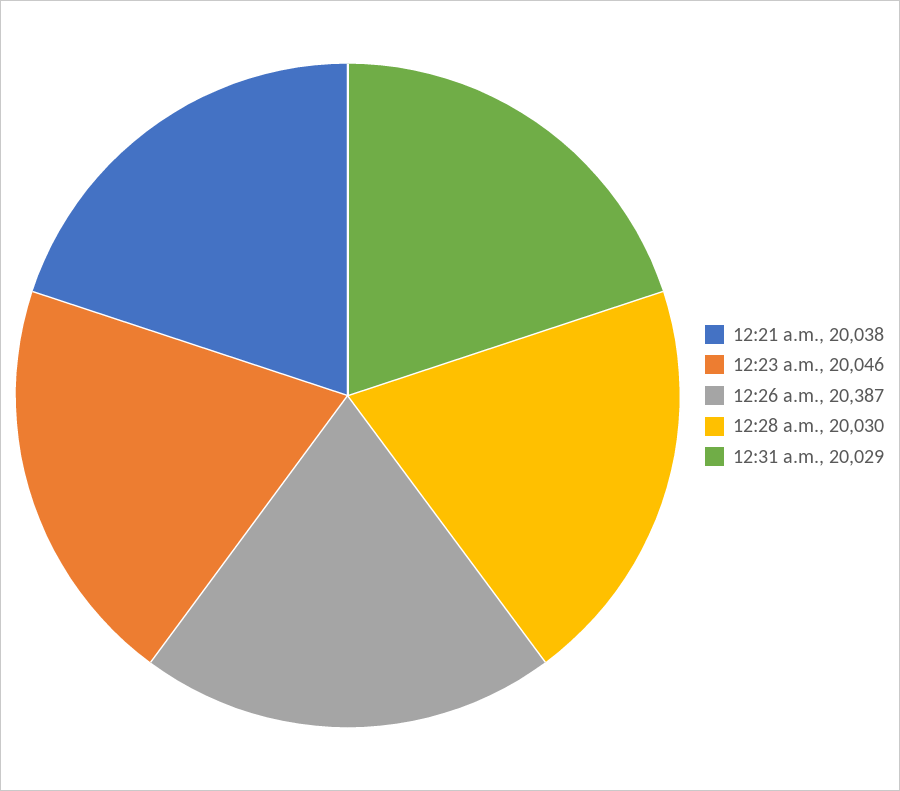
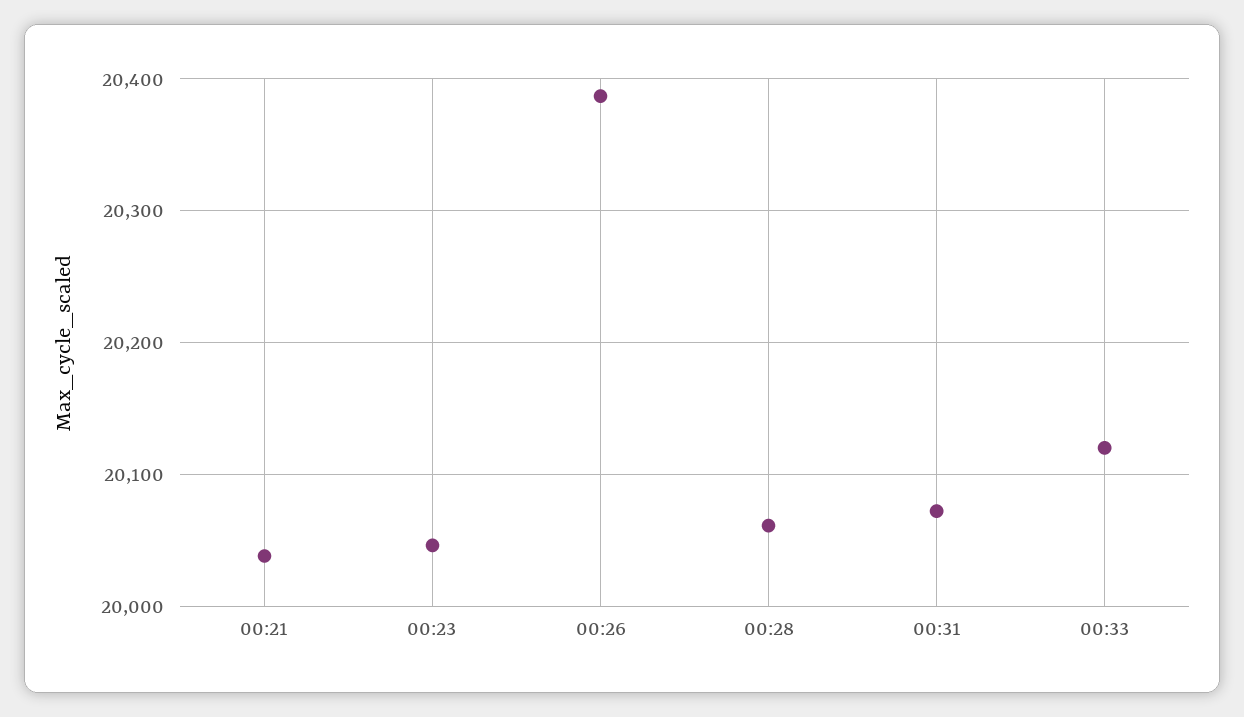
12:28 a.m.: 20030 -> 20060
12:31 a.m.: 20029 -> 20070
00:33: none -> 20120

